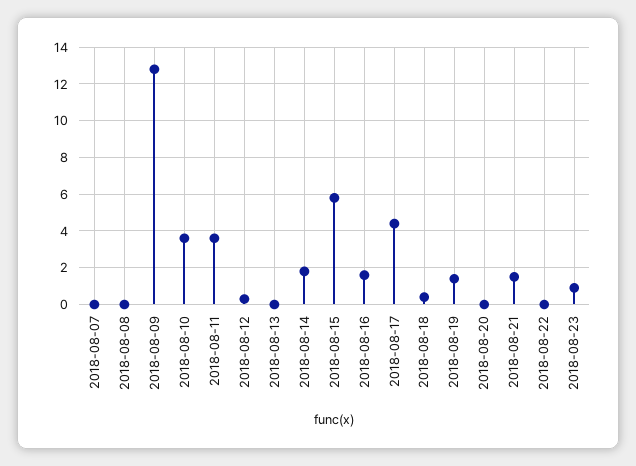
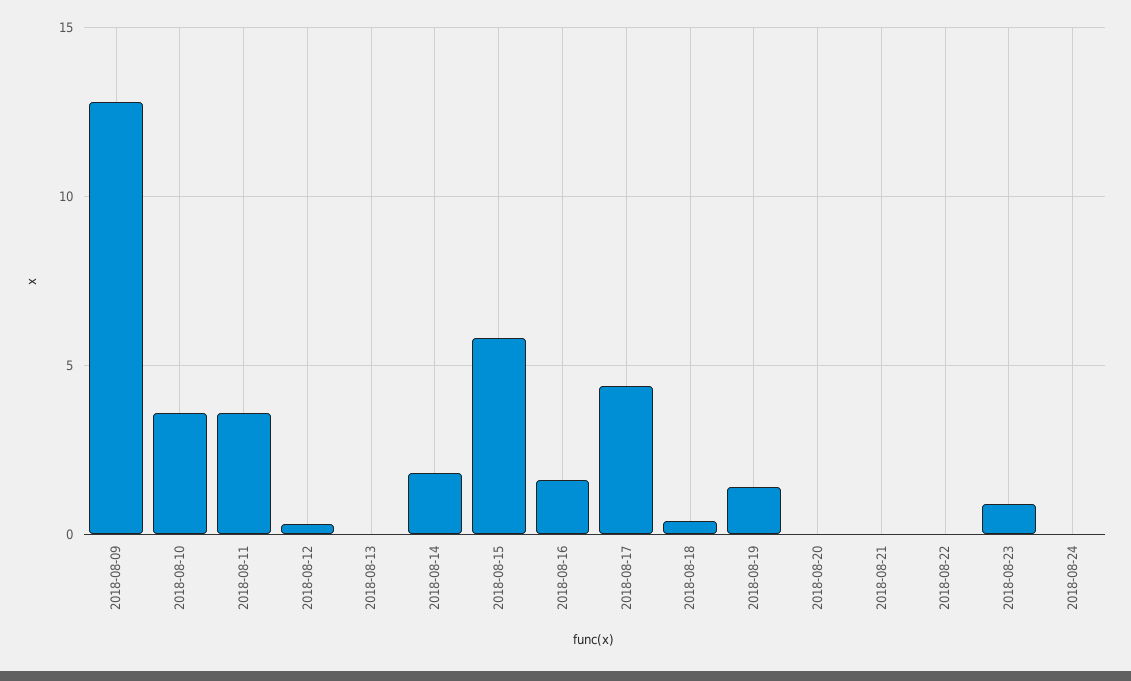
2018-08-07: 0 -> none
2018-08-08: 0 -> none
2018-08-21: 1.5 -> 0
2018-08-24: none -> 0

